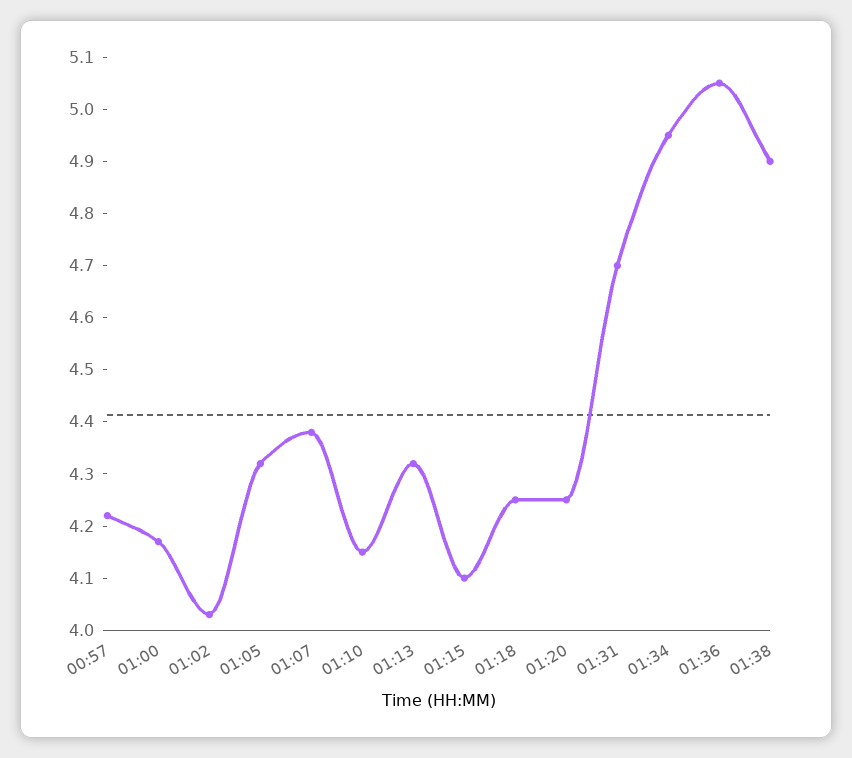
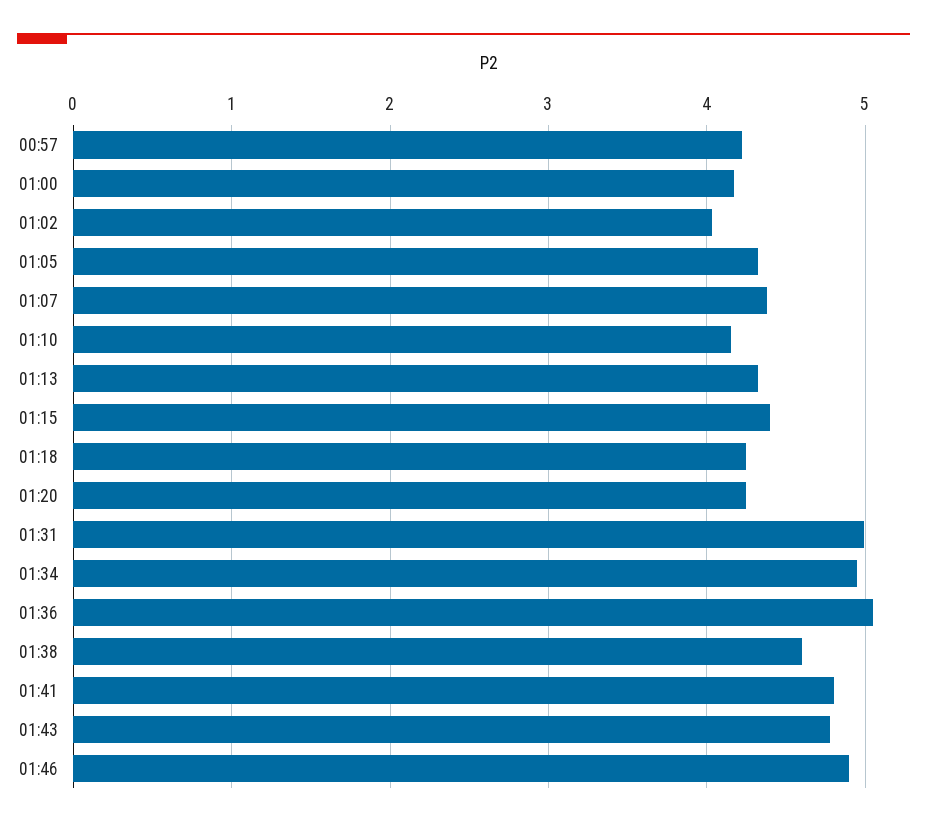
01:15: 4.1 -> 4.4
01:31: 4.7 -> 5
01:38: 4.9 -> 4.6
01:41: none -> 4.8
01:43: none -> 4.8
01:46: none -> 4.9

